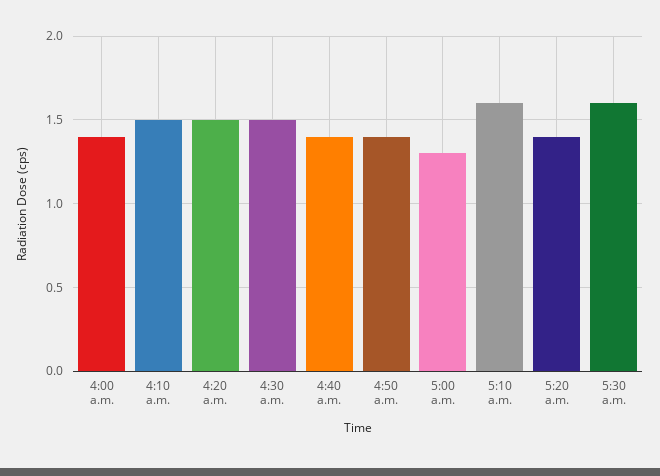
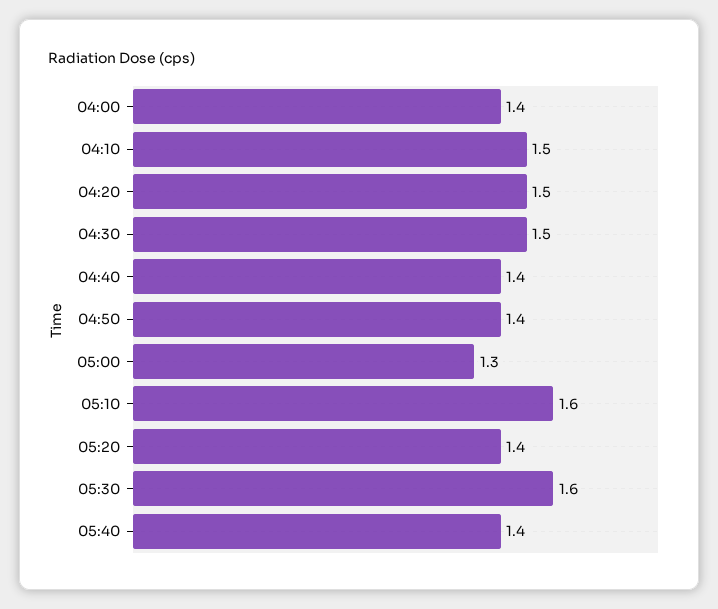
05:40: none -> 1.4

